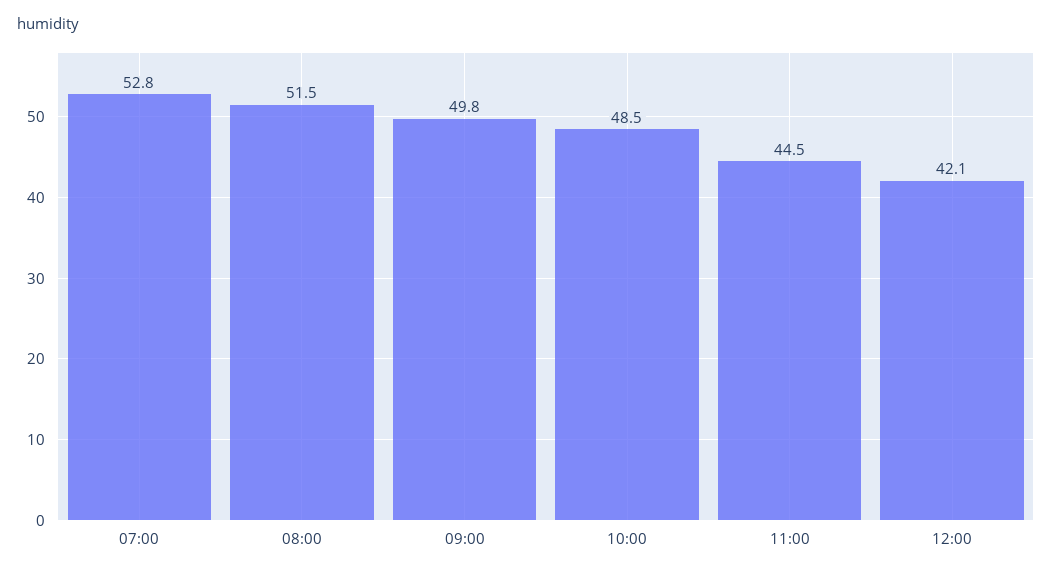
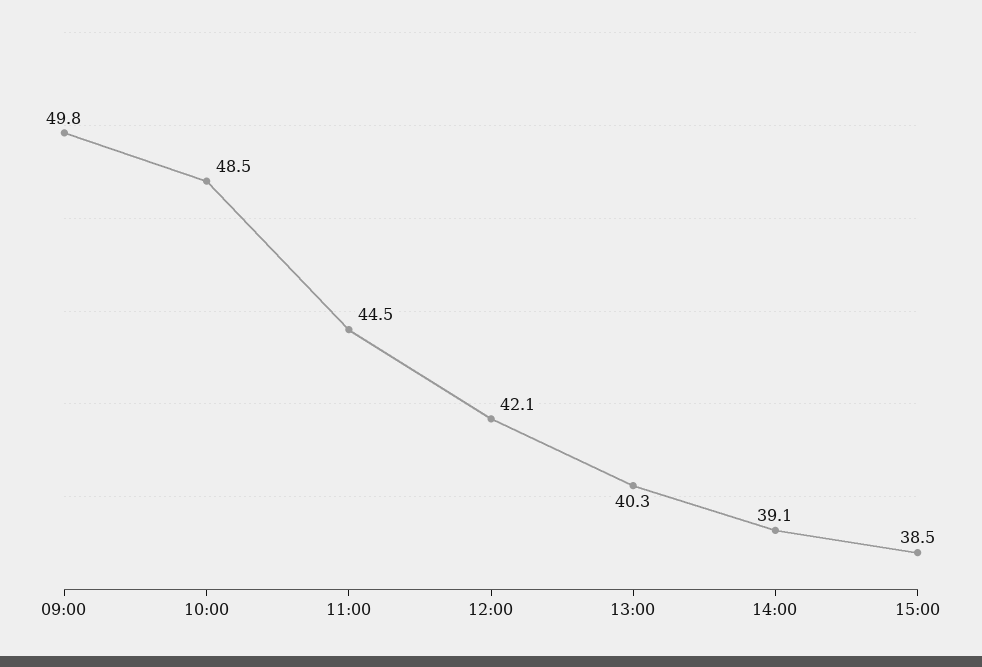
07:00: 52.8 -> none
08:00: 51.5 -> none
13:00: none -> 40.3
14:00: none -> 39.1
15:00: none -> 38.5

